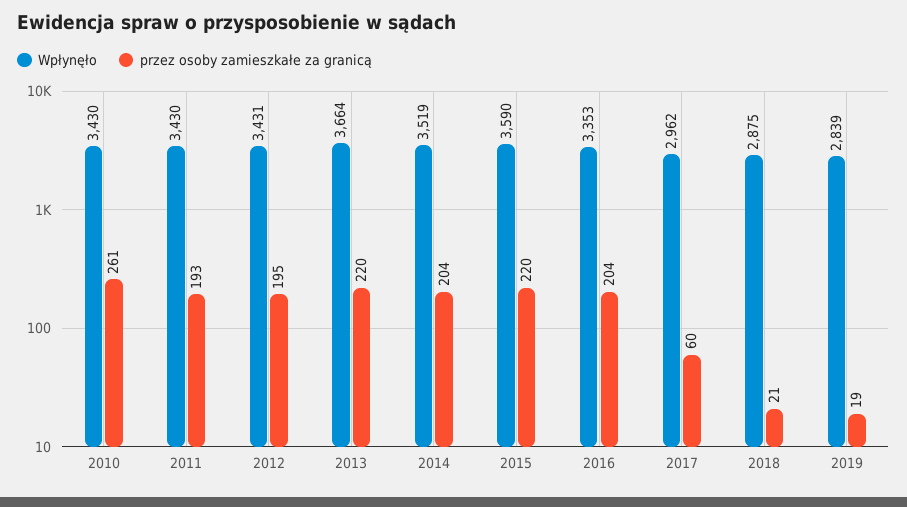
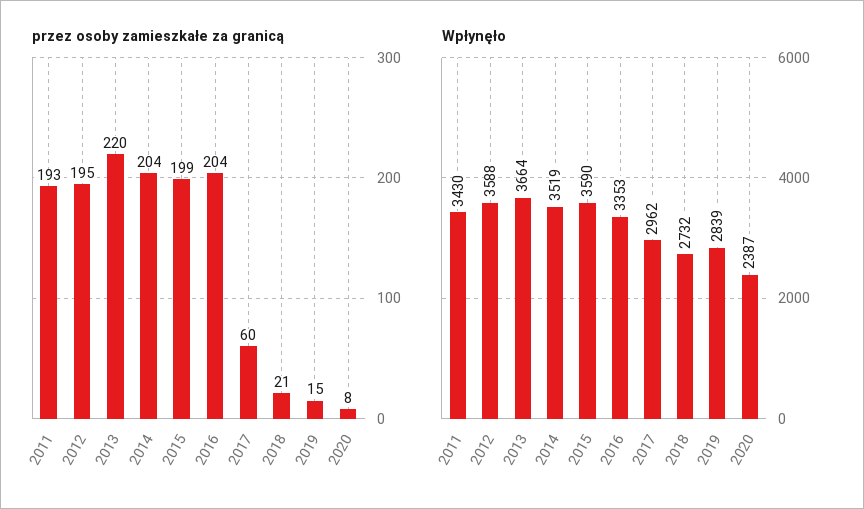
Wpłynęło, 2010: 3430 -> none
przez osoby zamieszkałe za granicą, 2010: 261 -> none
Wpłynęło, 2012: 3431 -> 3588
przez osoby zamieszkałe za granicą, 2015: 220 -> 199
Wpłynęło, 2018: 2875 -> 2732
przez osoby zamieszkałe za granicą, 2019: 19 -> 15
przez osoby zamieszkałe za granicą, 2020: none -> 8
Wpłynęło, 2020: none -> 2387

